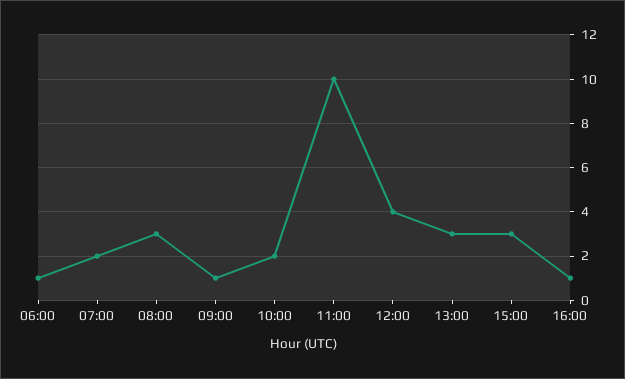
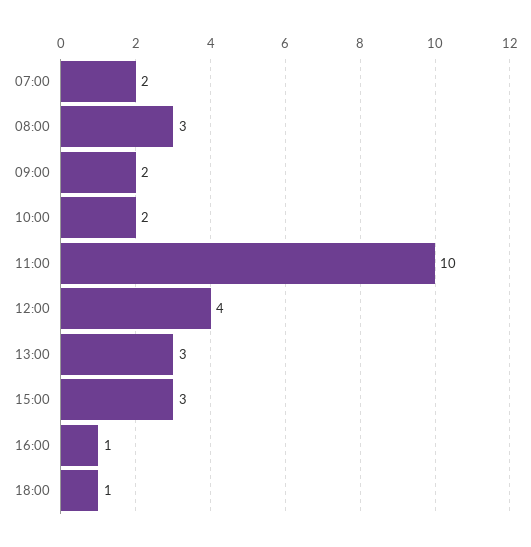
06:00: 1 -> none
09:00: 1 -> 2
18:00: none -> 1

